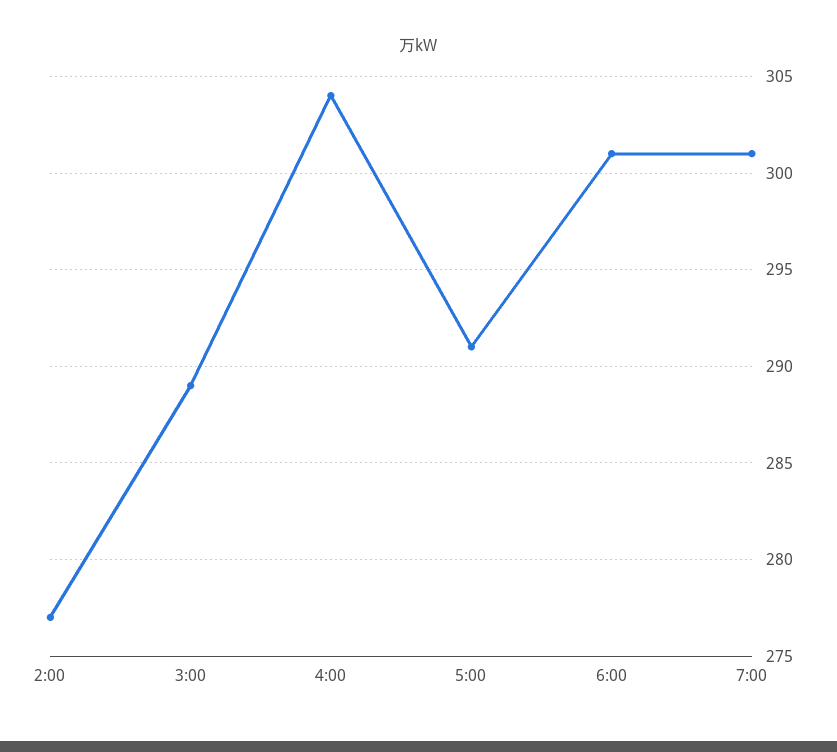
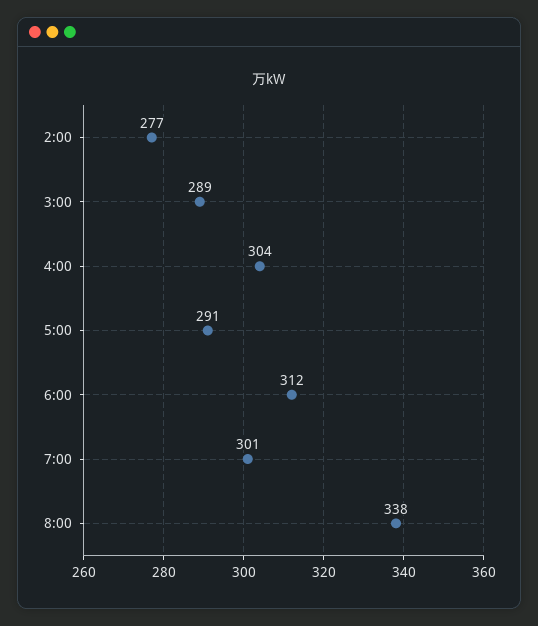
6:00: 301 -> 312
8:00: none -> 338

